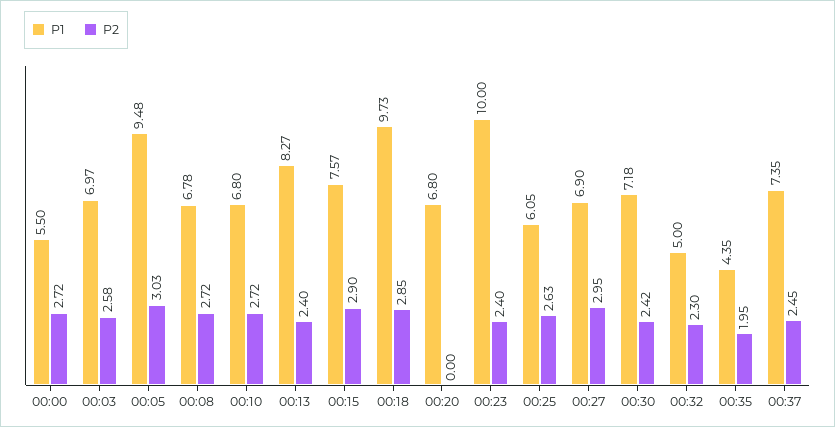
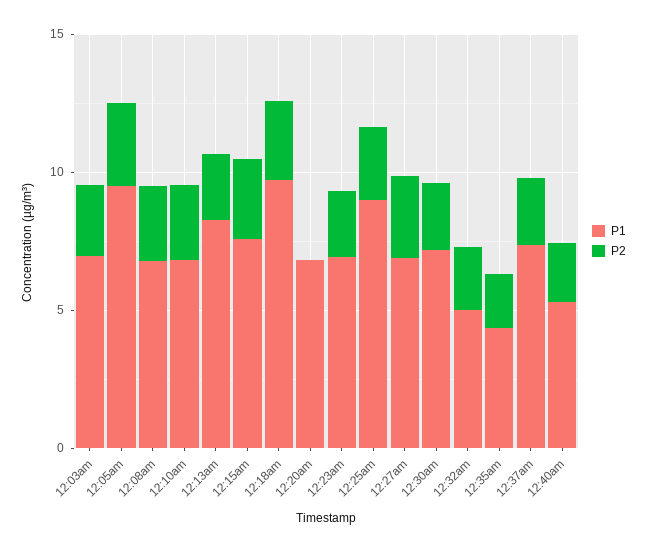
P1, 00:00: 5.5 -> none
P2, 00:00: 2.72 -> none
P1, 00:23: 10 -> 7
P1, 00:25: 6.05 -> 9
P1, 12:40am: none -> 5
P2, 12:40am: none -> 2

